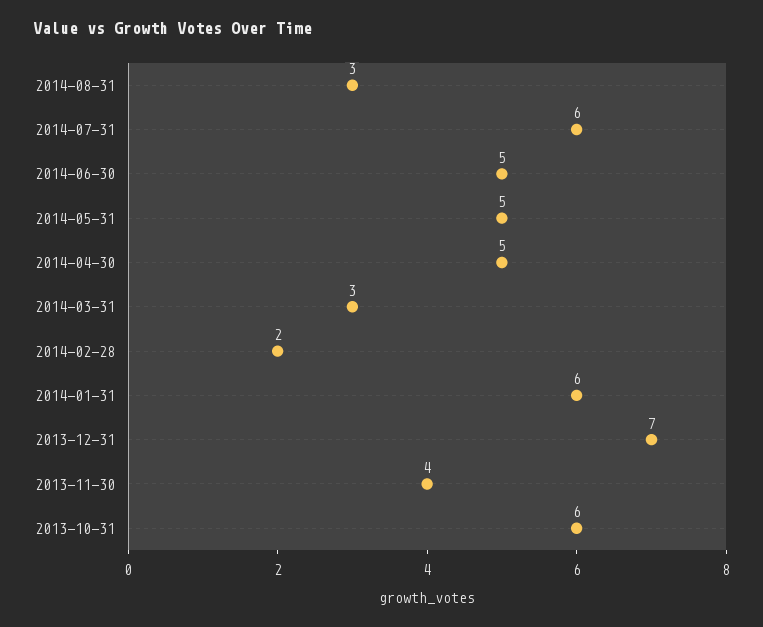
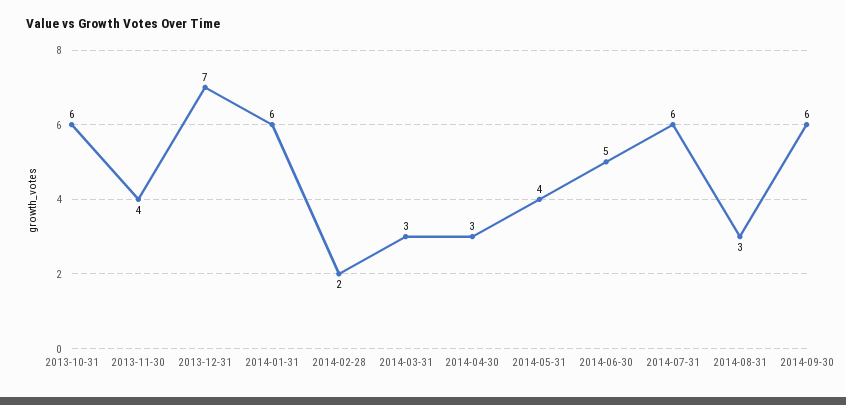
2014-05-31: 5 -> 4
2014-04-30: 5 -> 3
2014-09-30: none -> 6

